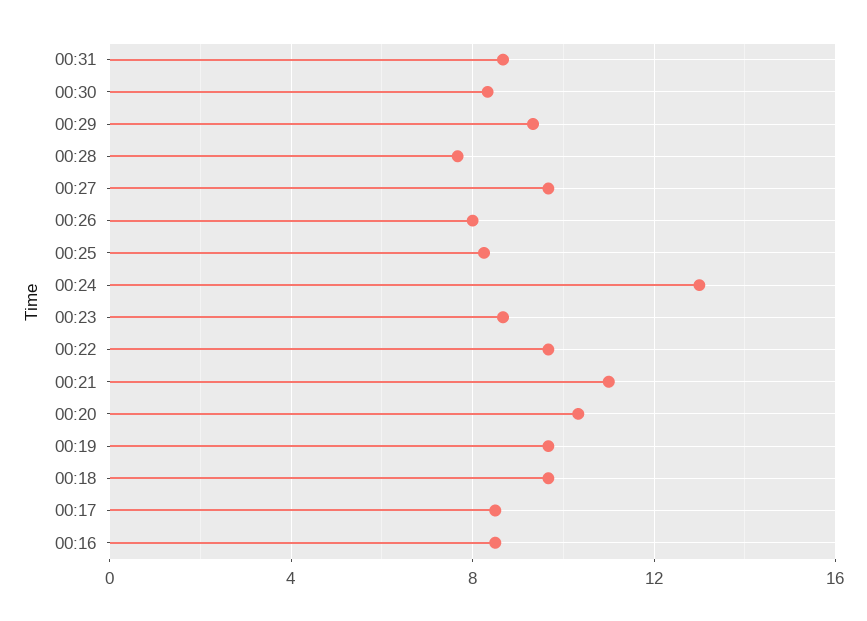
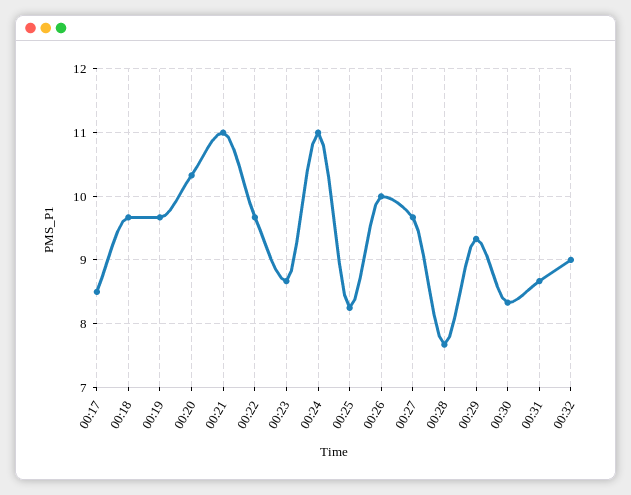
00:26: 8 -> 10
00:24: 13 -> 11
00:16: 8.5 -> none
00:32: none -> 9

